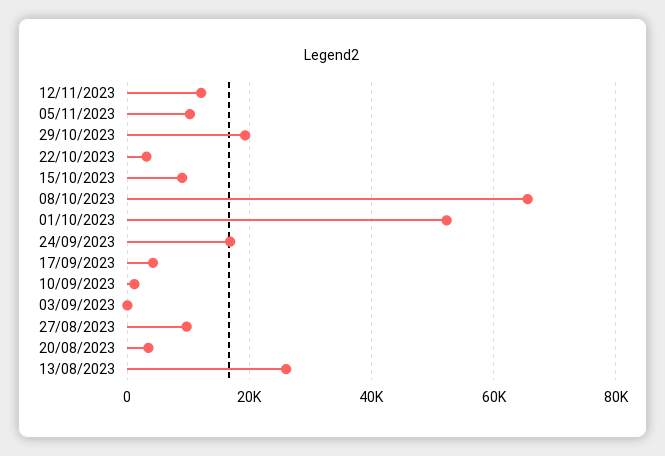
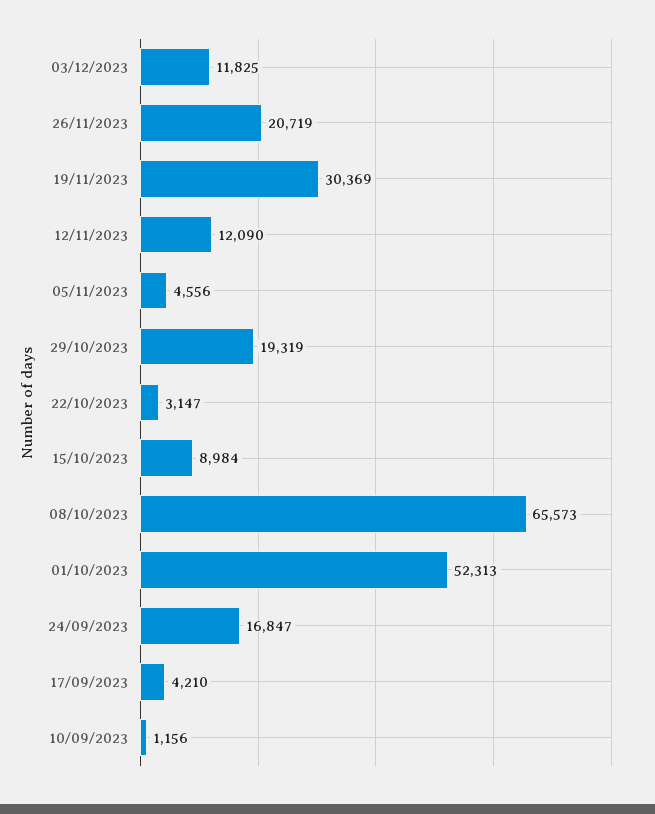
05/11/2023: 10000 -> 4556
03/09/2023: 0 -> none
27/08/2023: 10000 -> none
20/08/2023: 4000 -> none
13/08/2023: 26000 -> none
03/12/2023: none -> 11825
26/11/2023: none -> 20719
19/11/2023: none -> 30369

